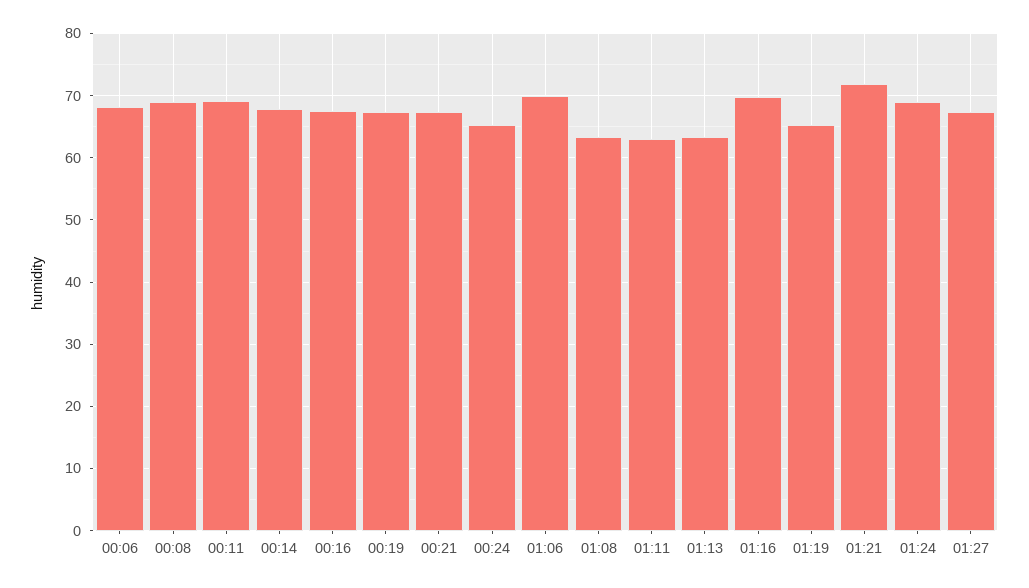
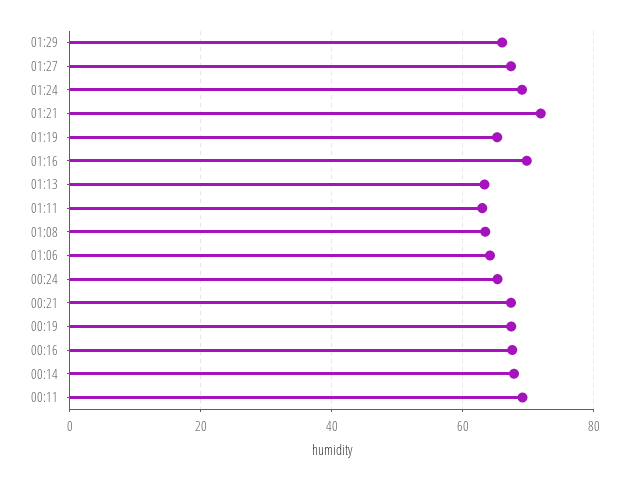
00:06: 68 -> none
00:08: 69 -> none
01:06: 70 -> 64
01:29: none -> 66

